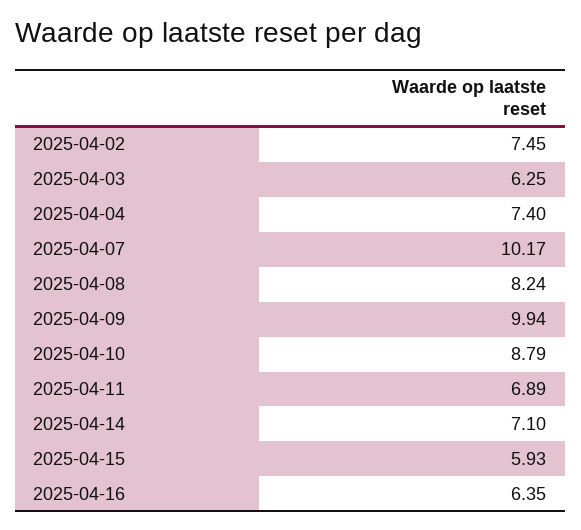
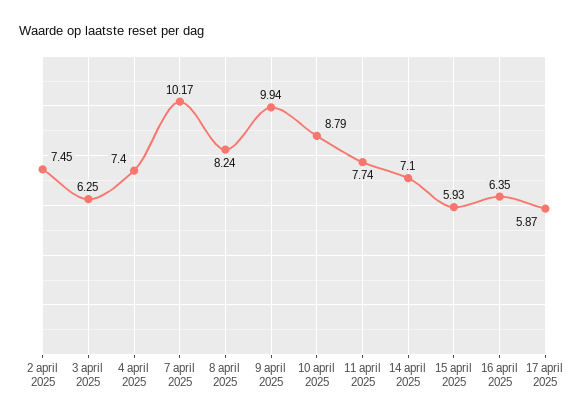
2025-04-11: 6.89 -> 7.74
17 april 2025: none -> 5.87

